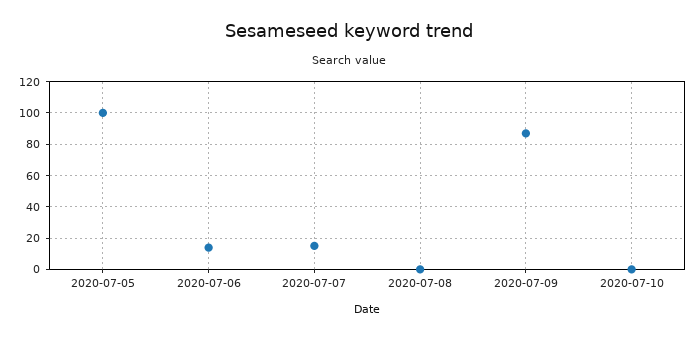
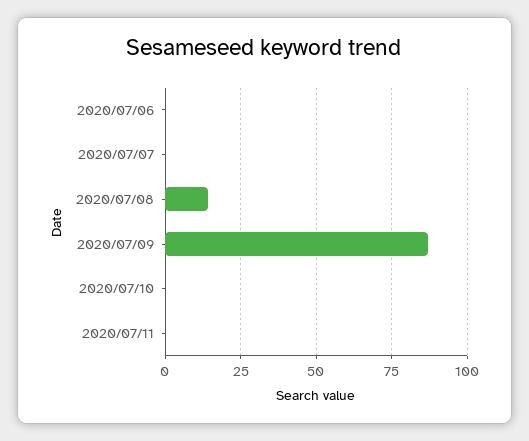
2020-07-05: 100 -> none
2020-07-06: 15 -> 0
2020-07-07: 15 -> 0
2020-07-08: 0 -> 15
2020/07/11: none -> 0

